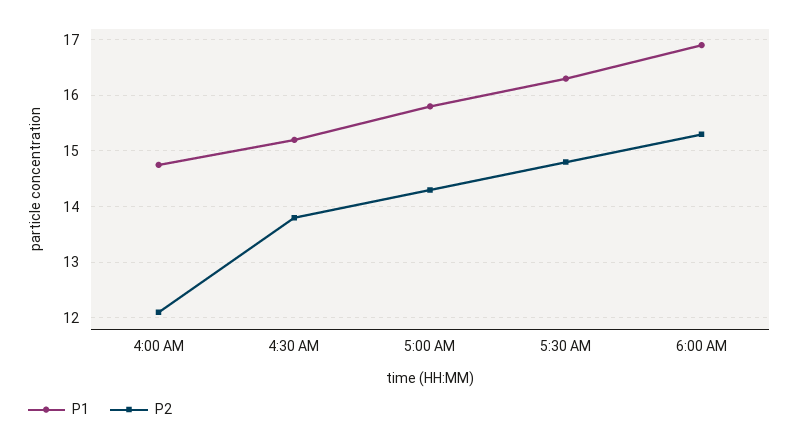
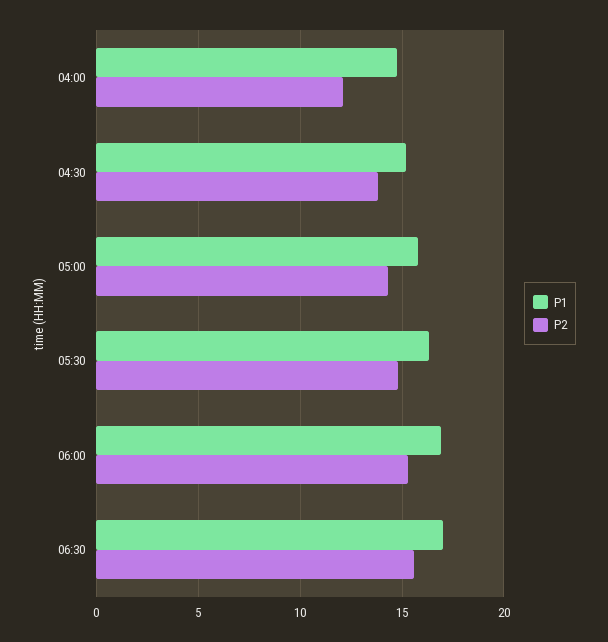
P1, 06:30: none -> 17
P2, 06:30: none -> 15.5

